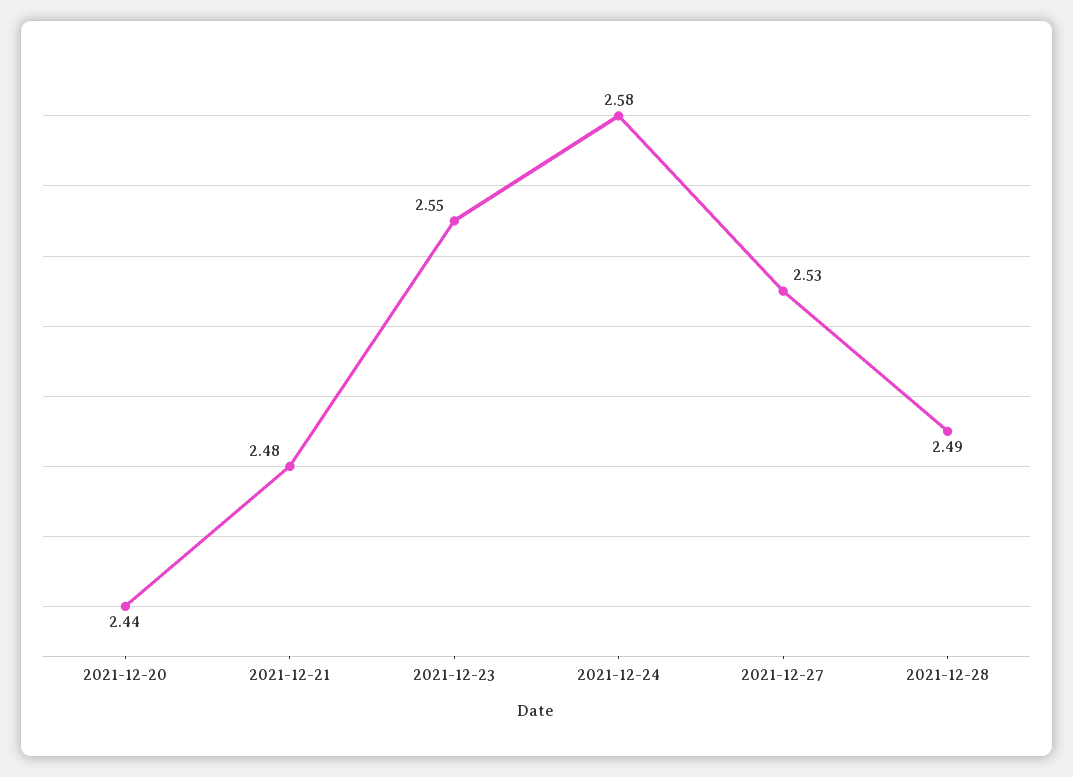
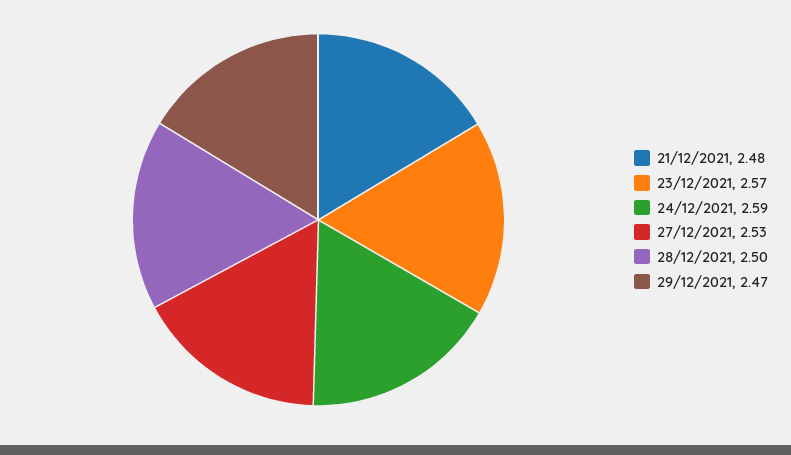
2021-12-20: 2.44 -> none
2021-12-23: 2.55 -> 2.57
2021-12-24: 2.58 -> 2.59
2021-12-28: 2.49 -> 2.5
29/12/2021: none -> 2.47

